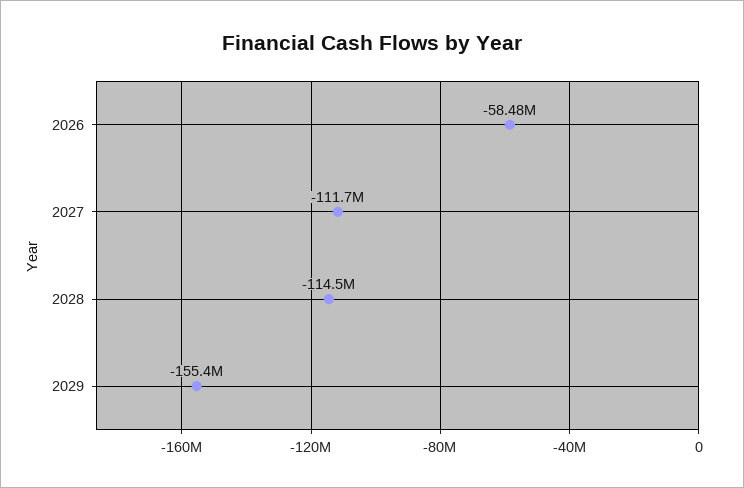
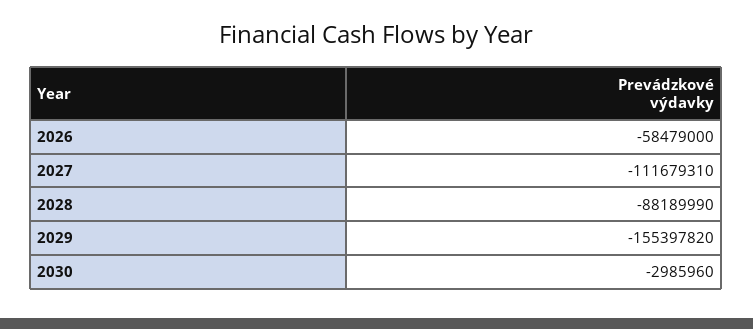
2028: -114500000 -> -88189990
2030: none -> -2985960

